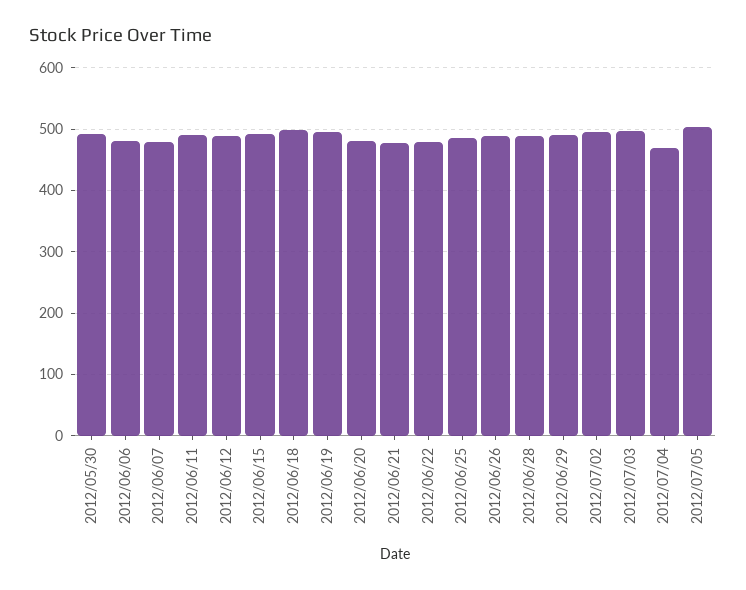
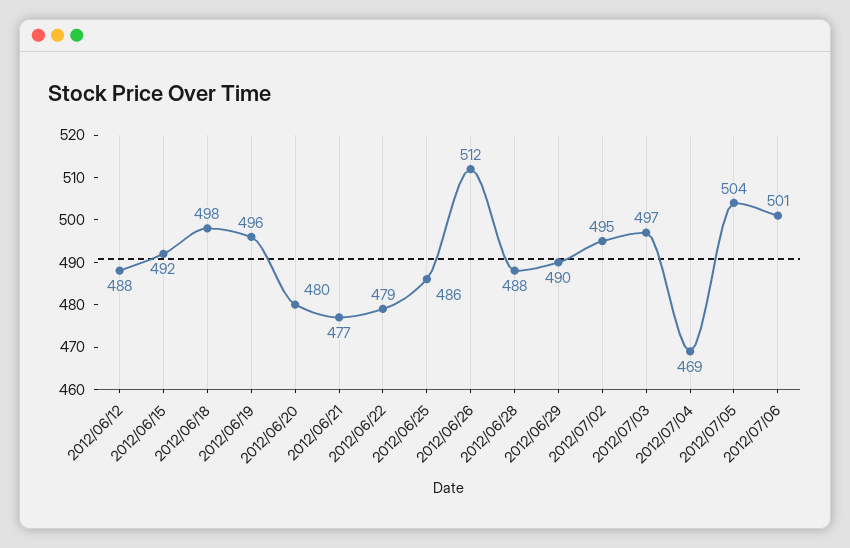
2012/05/30: 490 -> none
2012/06/06: 480 -> none
2012/06/07: 480 -> none
2012/06/11: 490 -> none
2012/06/26: 490 -> 512
2012/07/06: none -> 501

